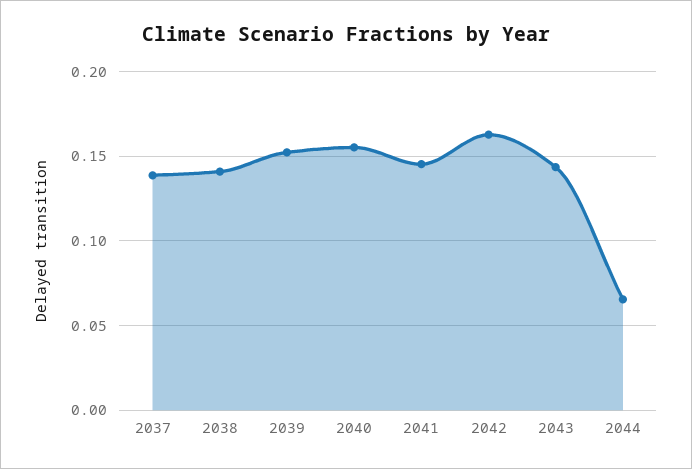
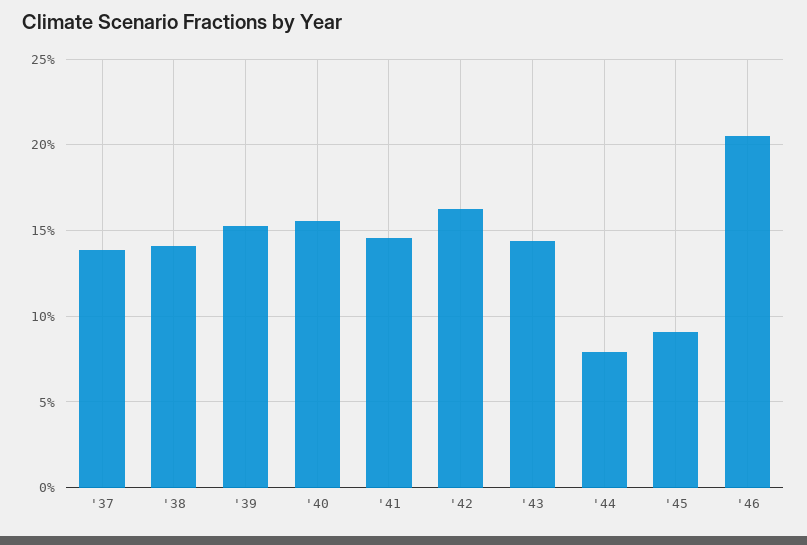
2044: 0.065 -> 0.08
'45: none -> 0.09
'46: none -> 0.205

